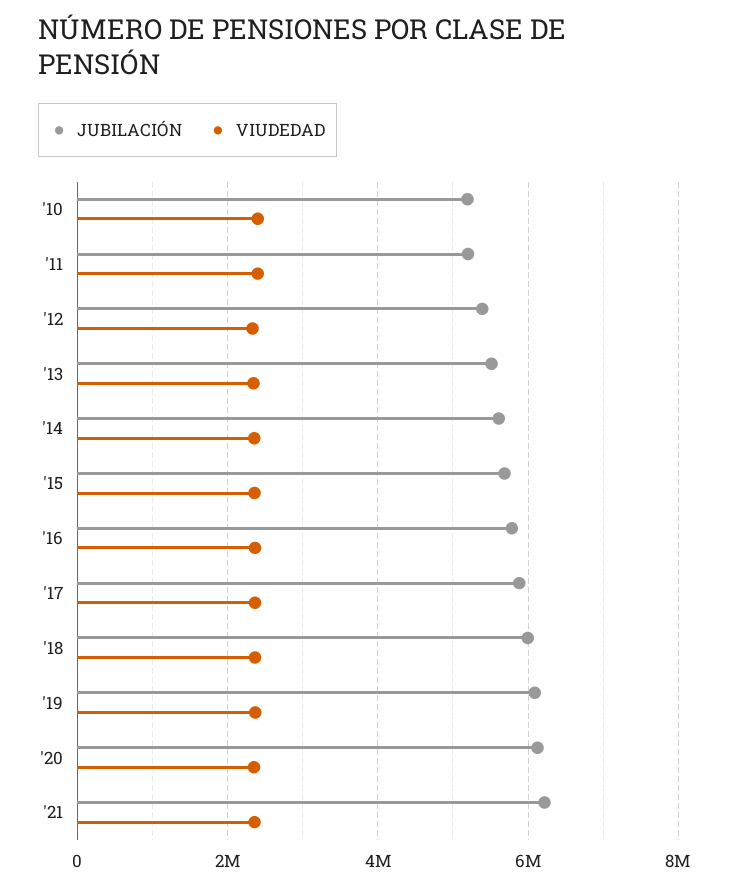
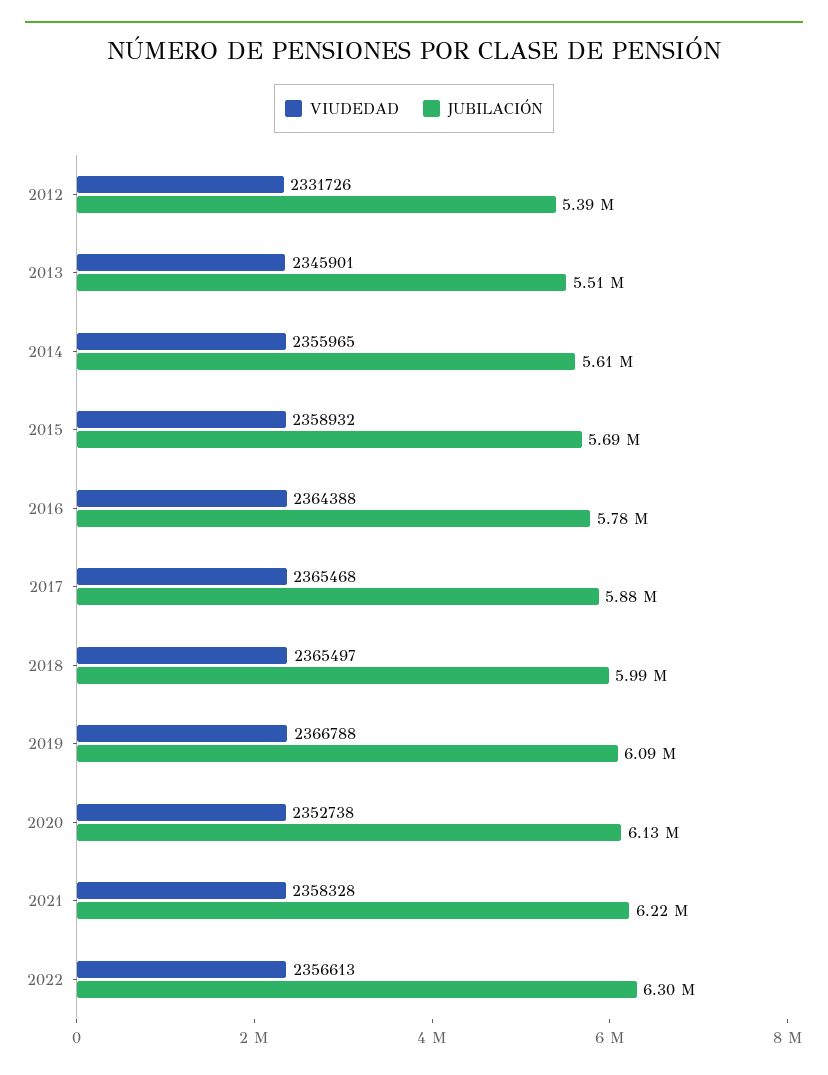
JUBILACIÓN, '10: 5200000 -> none
VIUDEDAD, '10: 2400000 -> none
JUBILACIÓN, '11: 5200000 -> none
VIUDEDAD, '11: 2400000 -> none
VIUDEDAD, 2022: none -> 2356613
JUBILACIÓN, 2022: none -> 6300000

